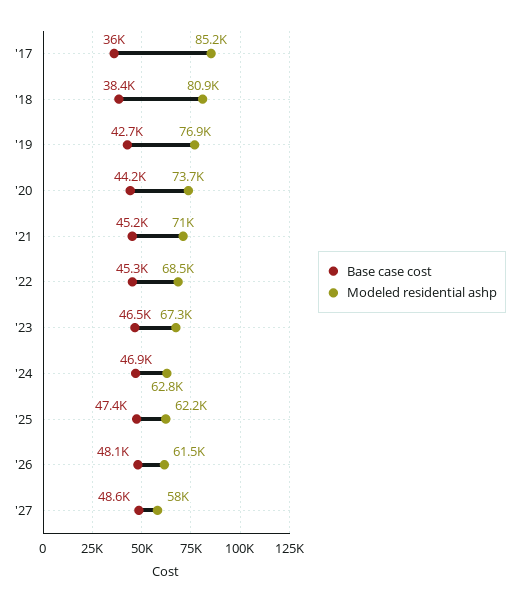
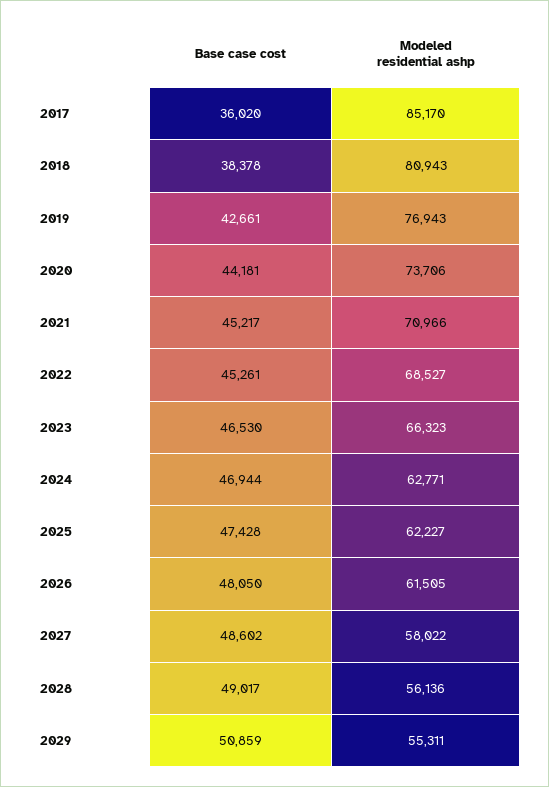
Modeled residential ashp, '23: 67300 -> 66323
Base case cost, 2028: none -> 49017
Modeled residential ashp, 2028: none -> 56136
Base case cost, 2029: none -> 50859
Modeled residential ashp, 2029: none -> 55311

